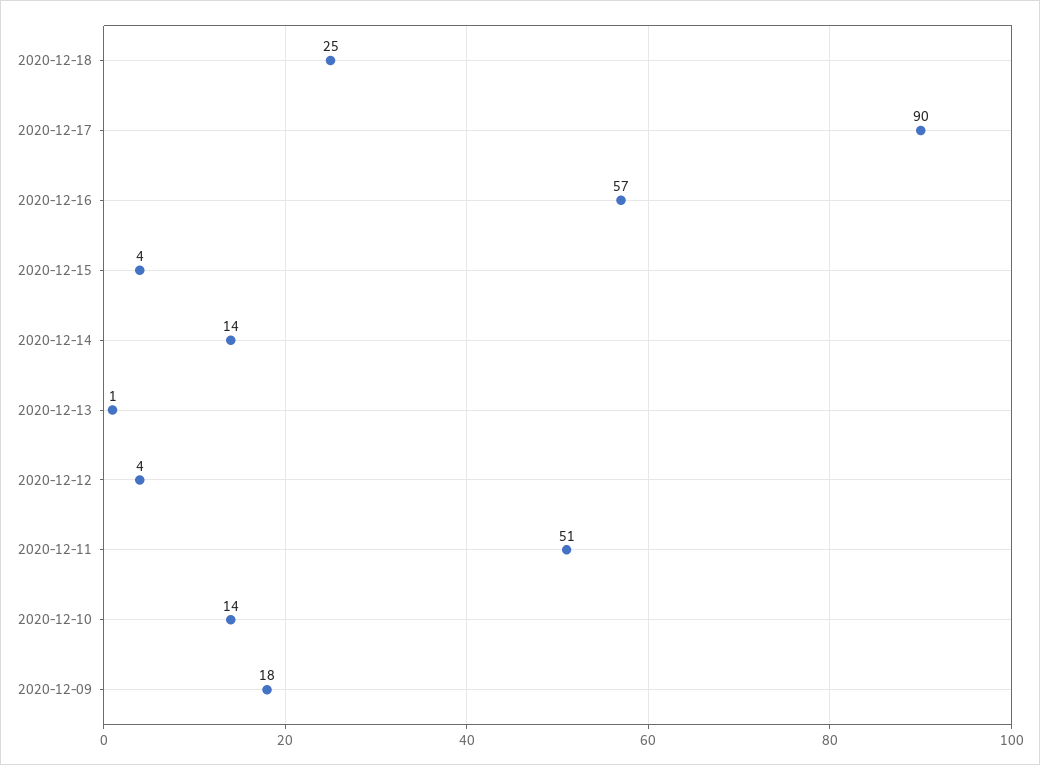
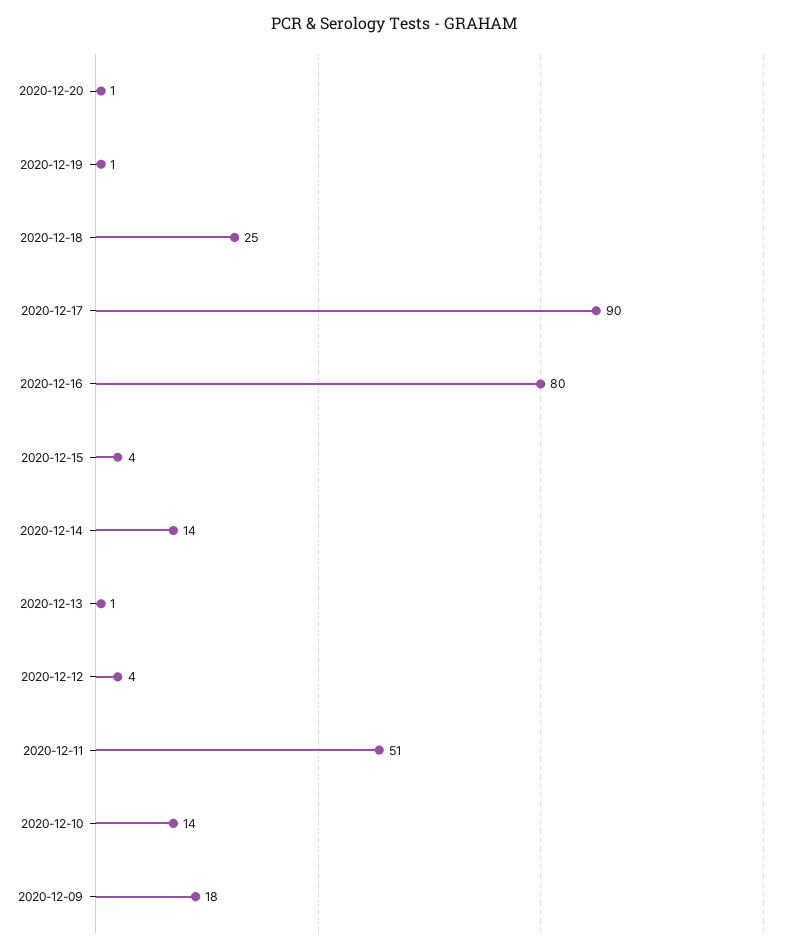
2020-12-16: 57 -> 80
2020-12-20: none -> 1
2020-12-19: none -> 1

